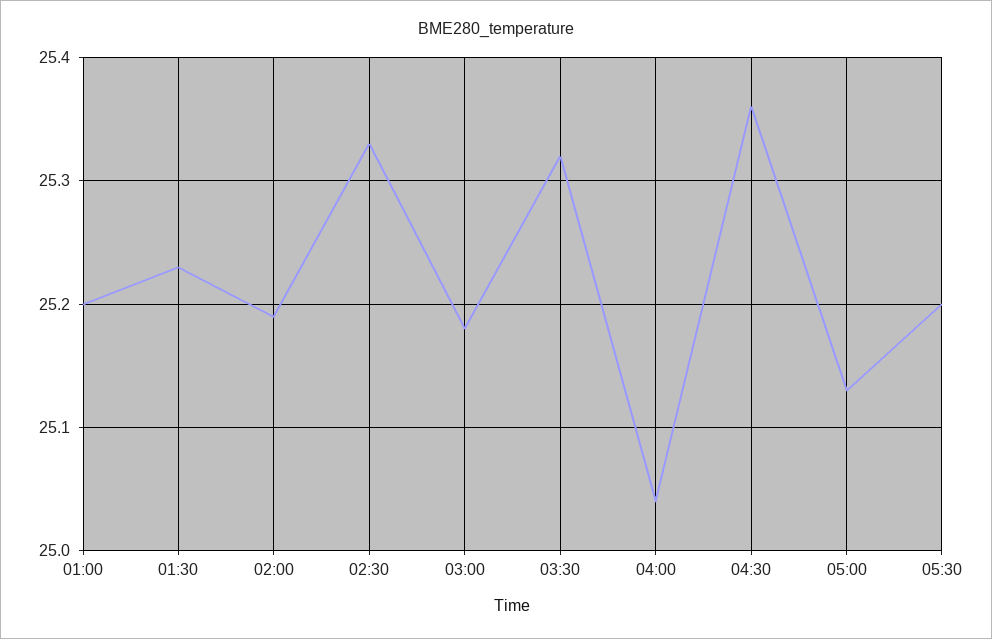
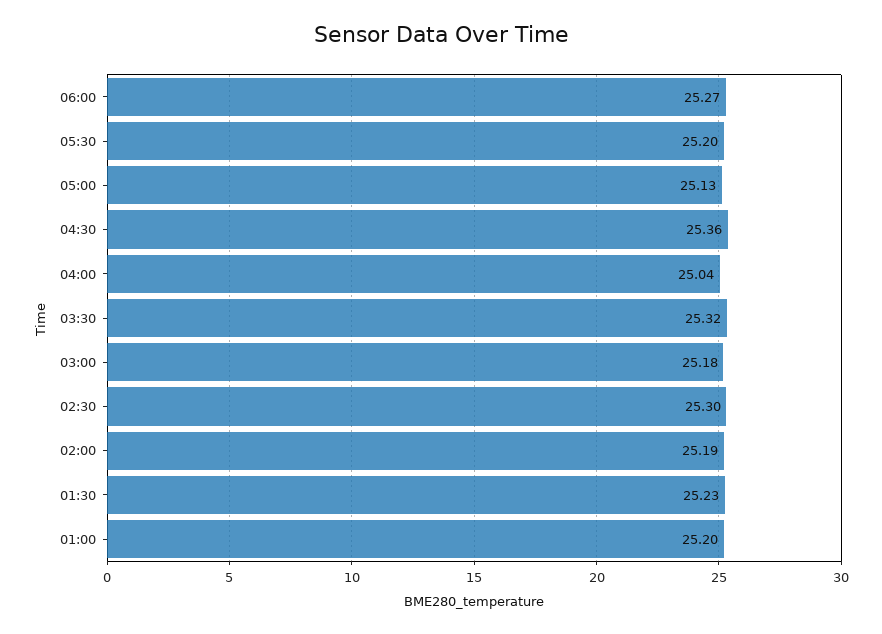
02:30: 25.33 -> 25.3
06:00: none -> 25.27

